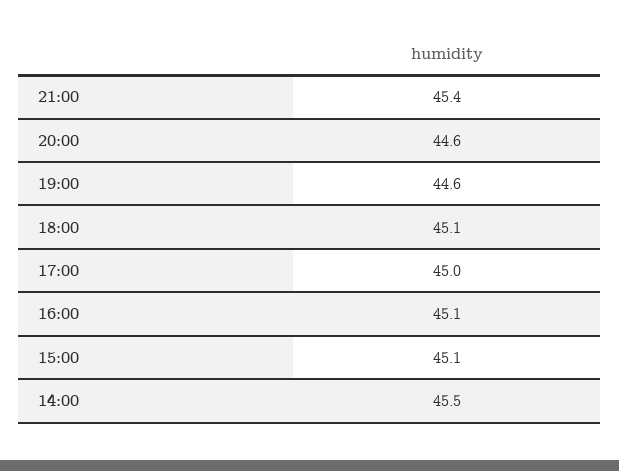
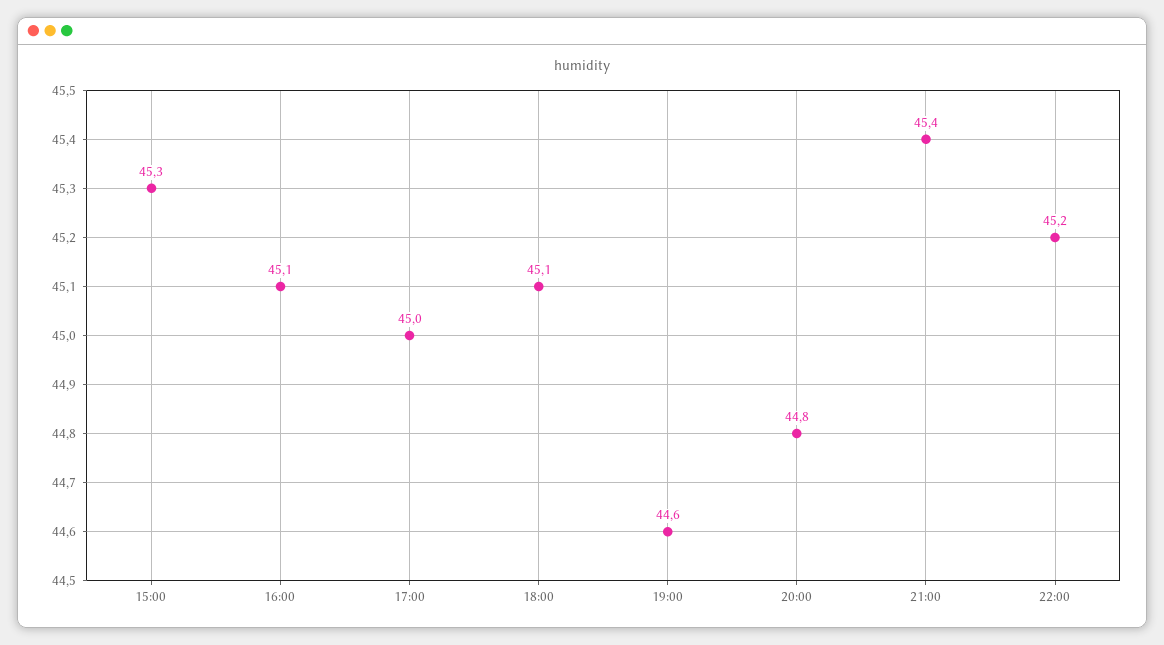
20:00: 44.6 -> 44.8
15:00: 45.1 -> 45.3
14:00: 45.5 -> none
22:00: none -> 45.2

